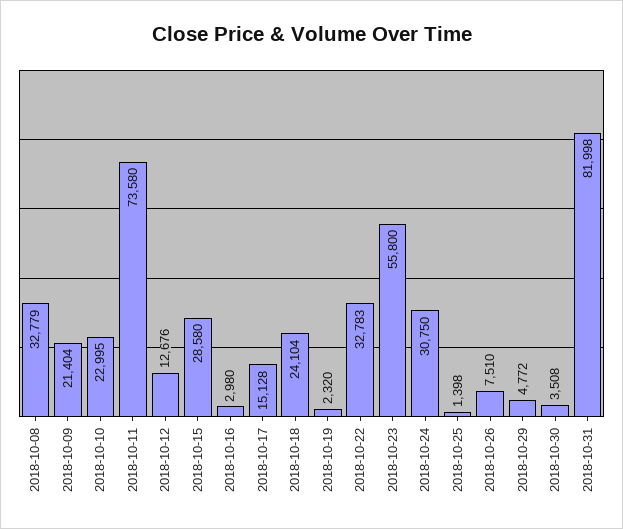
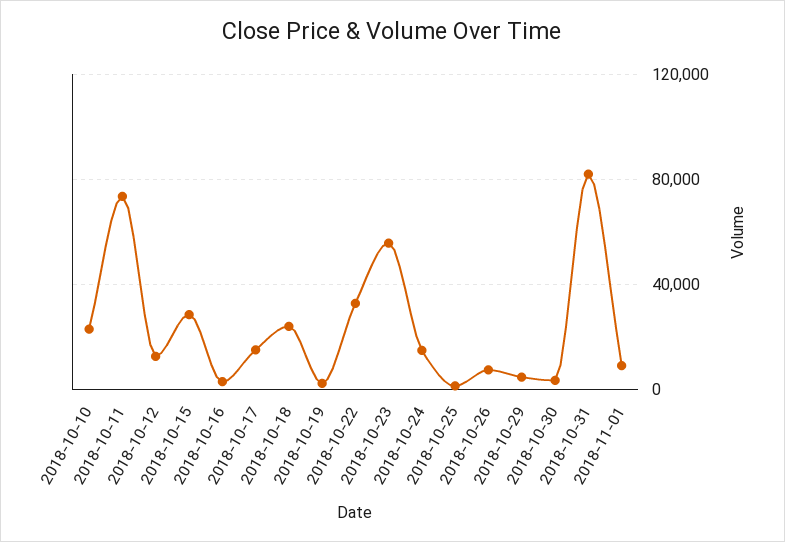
2018-10-08: 32779 -> none
2018-10-09: 21404 -> none
2018-10-24: 30750 -> 15000
2018-11-01: none -> 10000

